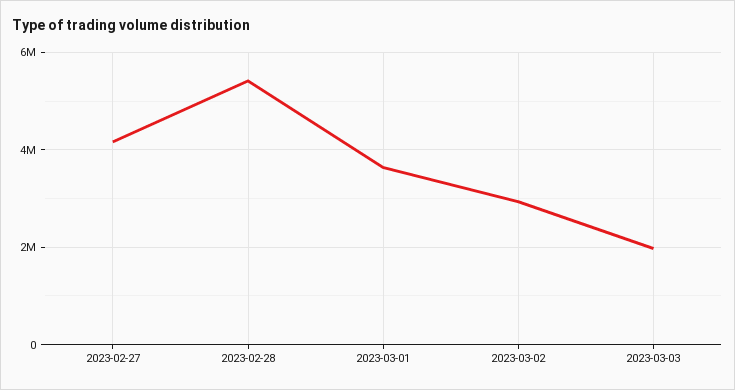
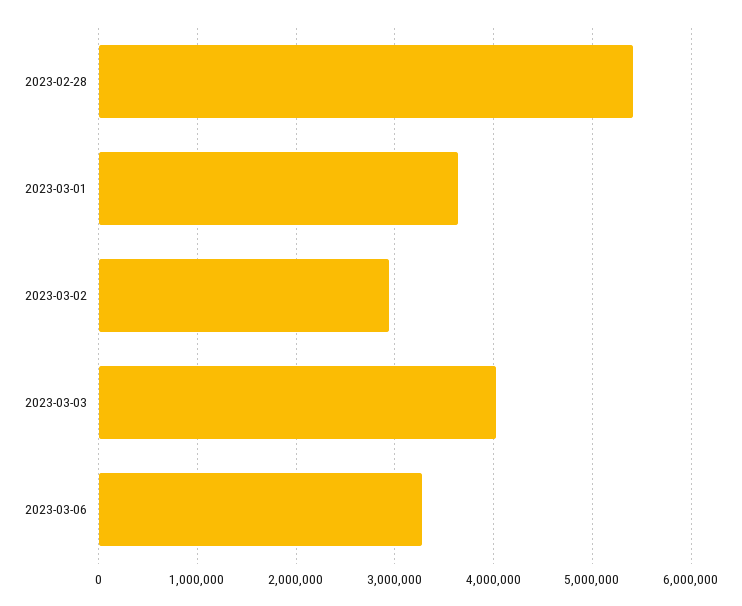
2023-02-27: 4200000 -> none
2023-03-03: 2000000 -> 4000000
2023-03-06: none -> 3300000

